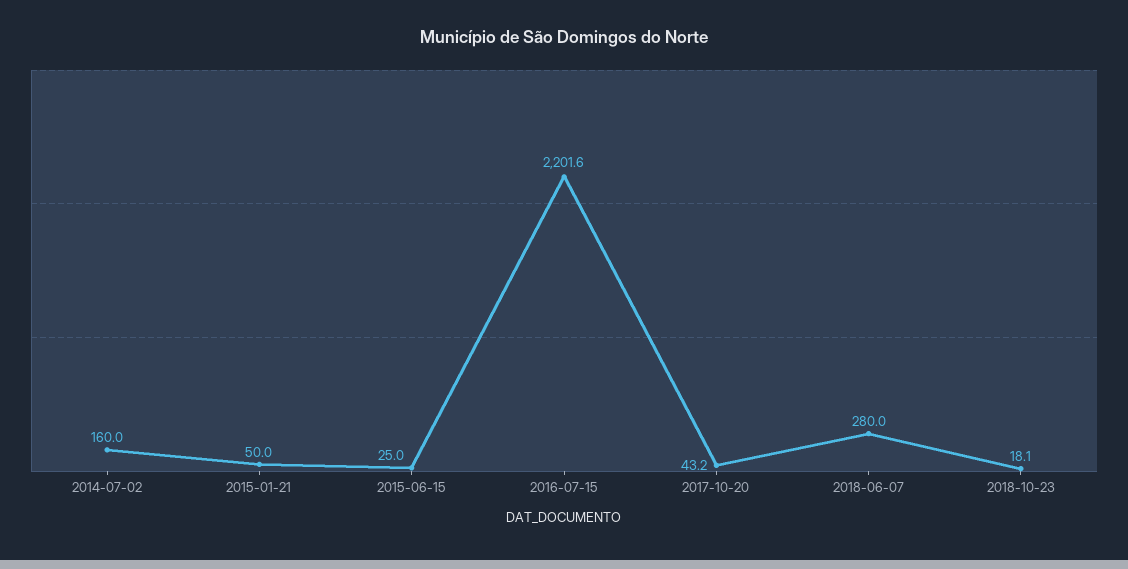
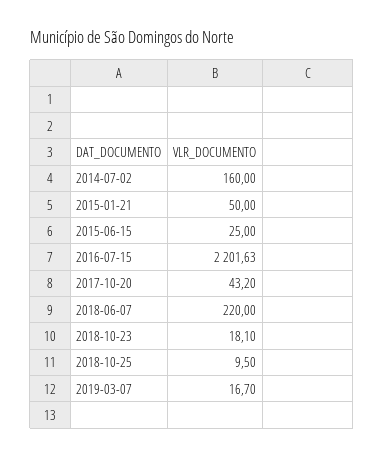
2018-06-07: 280 -> 220
2018-10-25: none -> 9.5
2019-03-07: none -> 16.7

